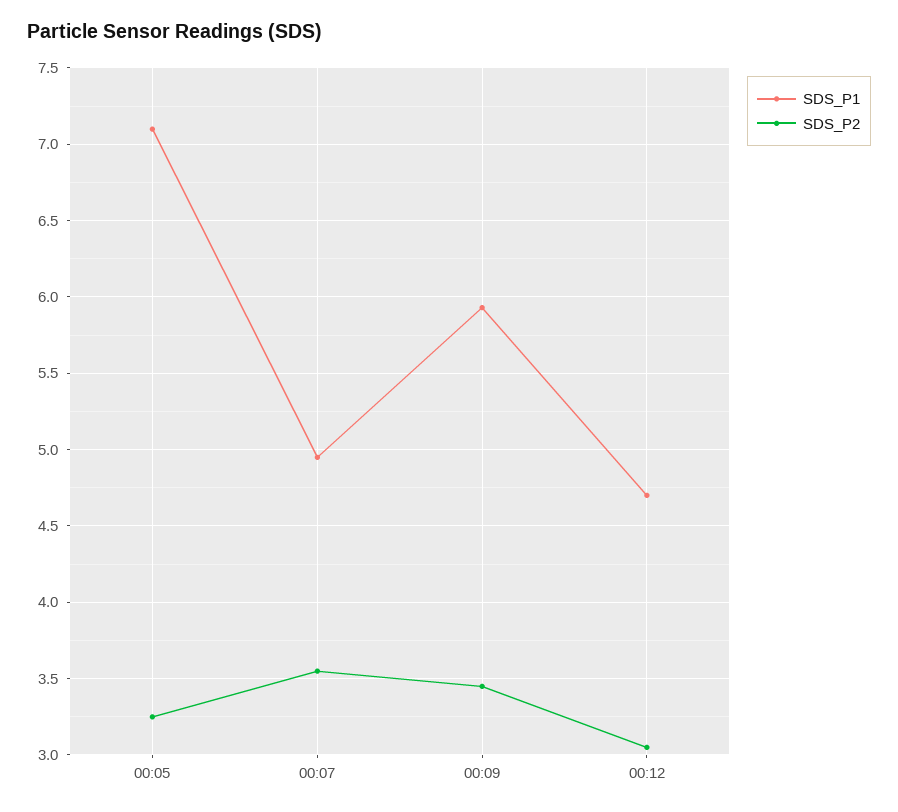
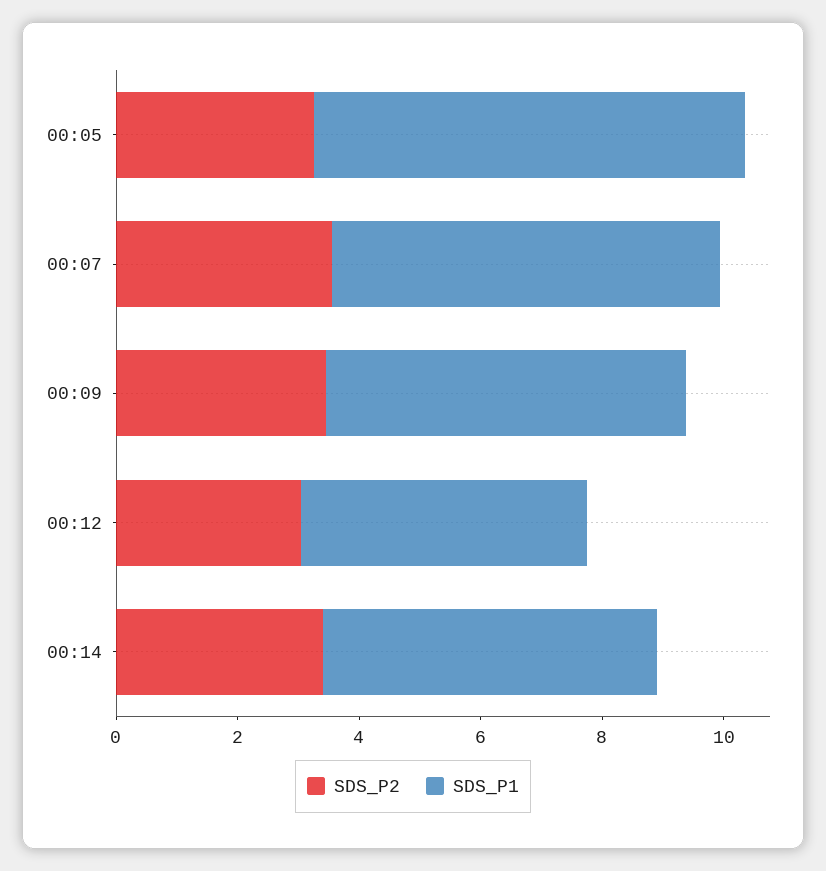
SDS_P1, 00:07: 4.95 -> 6.5
SDS_P2, 00:14: none -> 3.5
SDS_P1, 00:14: none -> 5.5

